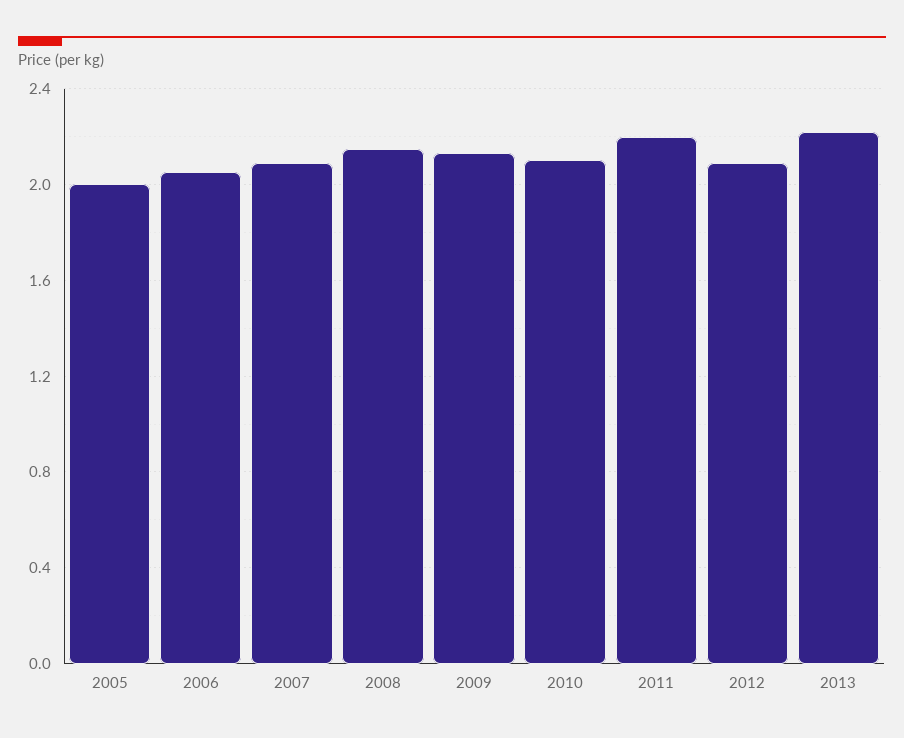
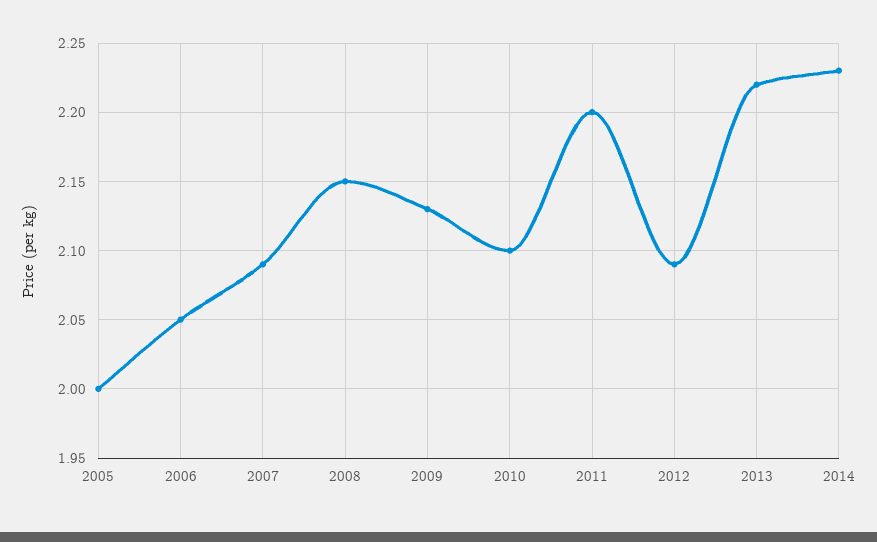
2014: none -> 2.23

